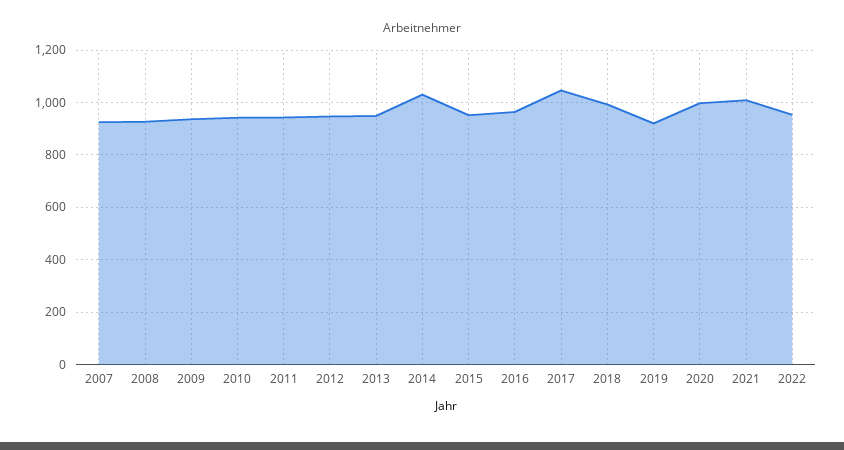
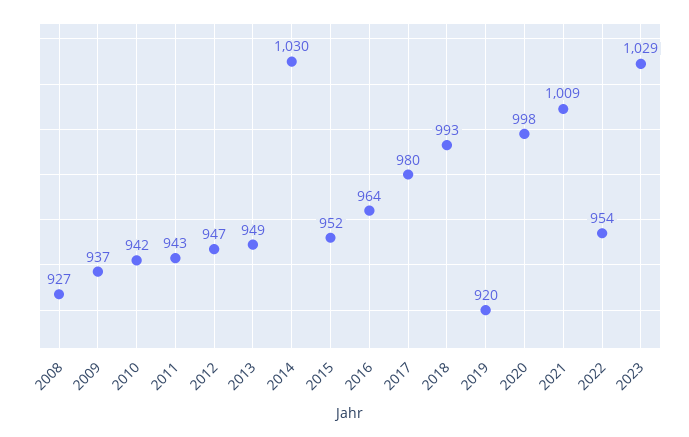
2007: 925 -> none
2017: 1050 -> 980
2023: none -> 1029

